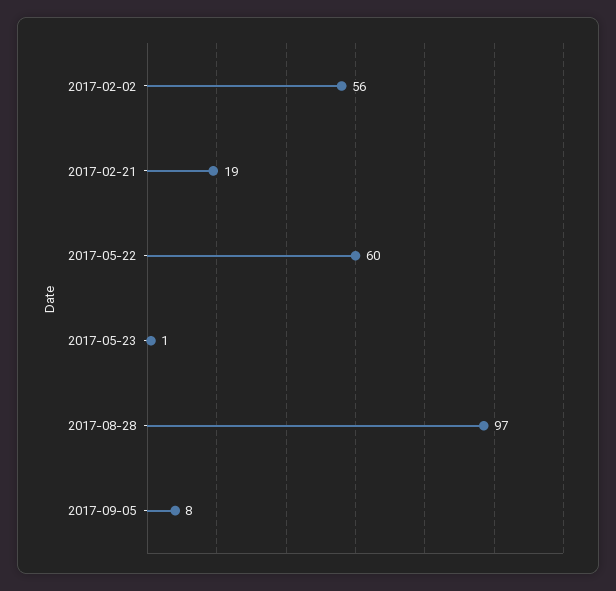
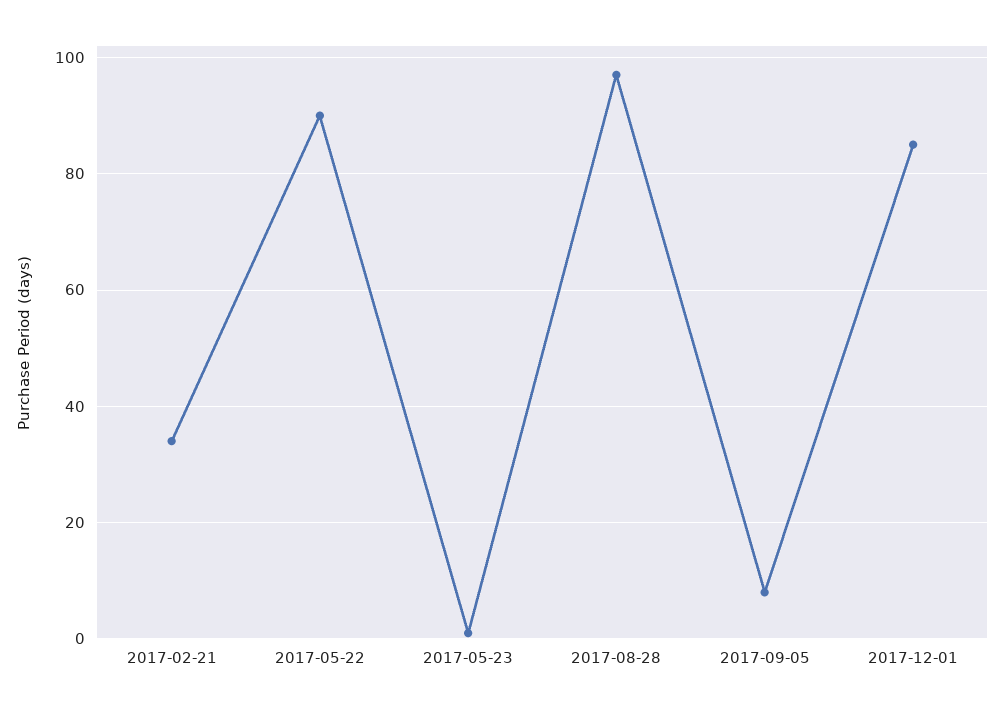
2017-02-02: 56 -> none
2017-02-21: 19 -> 35
2017-05-22: 60 -> 90
2017-12-01: none -> 85

